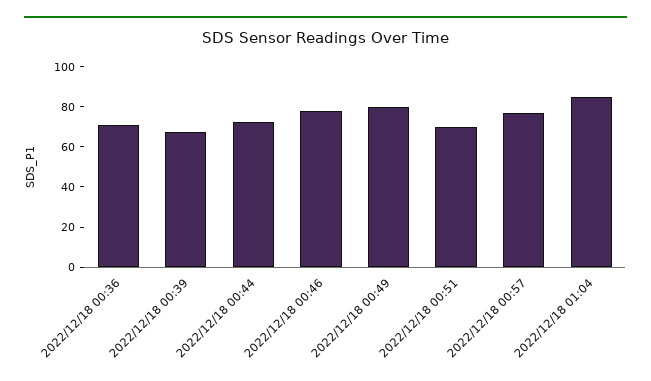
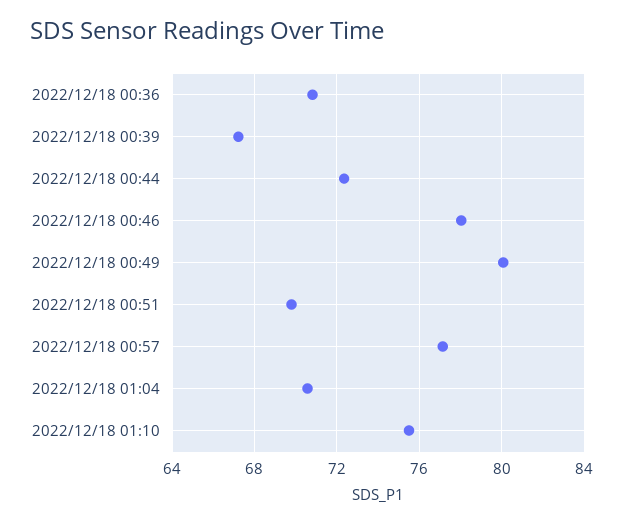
2022/12/18 01:04: 85 -> 70.5
2022/12/18 01:10: none -> 75.5

